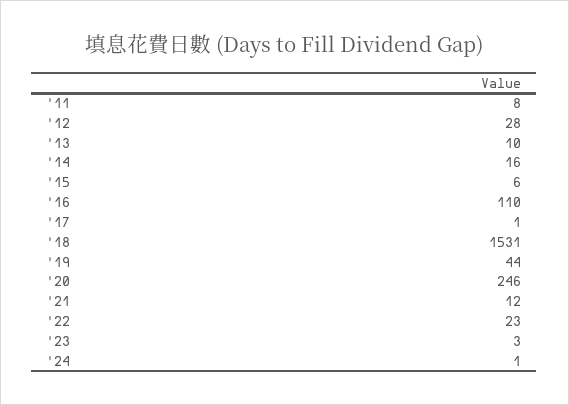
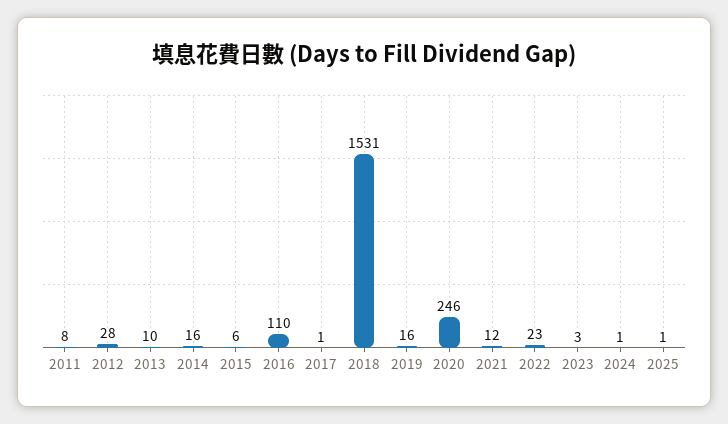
'19: 44 -> 16
2025: none -> 1

